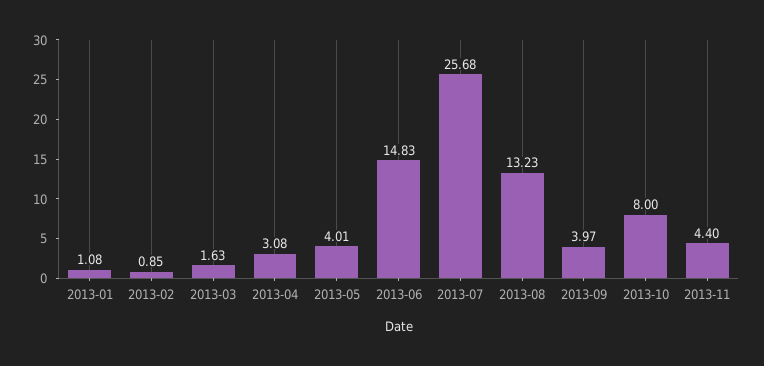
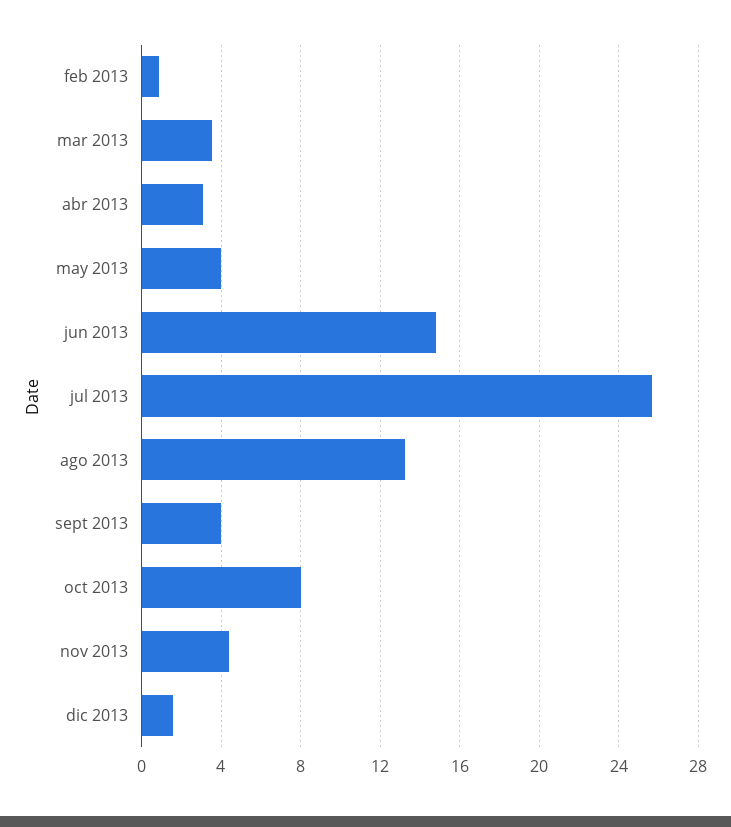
2013-01: 1.08 -> none
2013-03: 1.63 -> 3.5
dic 2013: none -> 1.5

